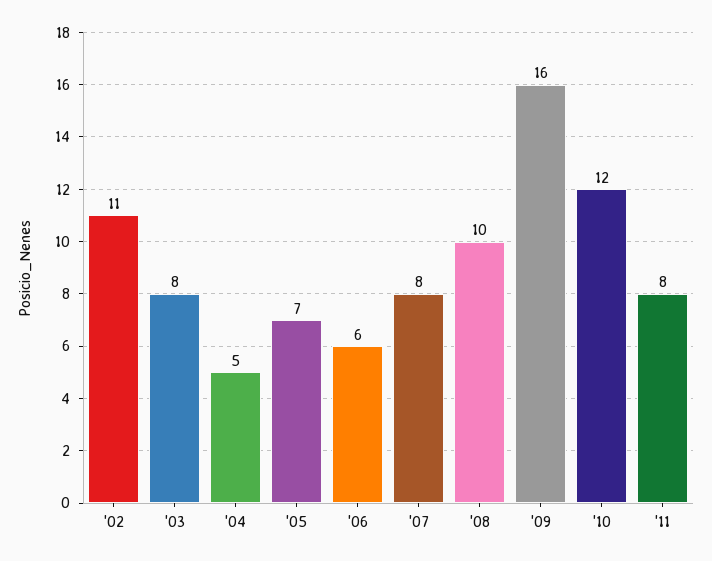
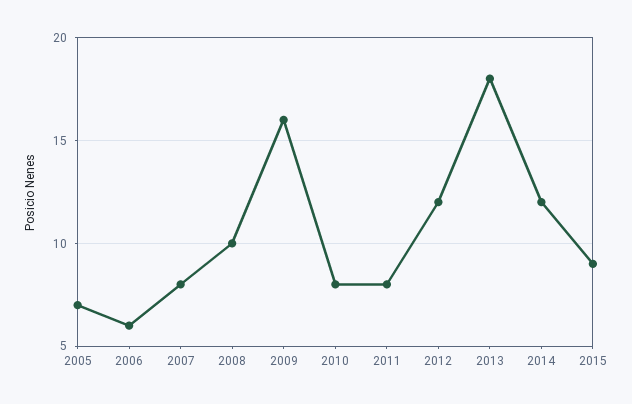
'02: 11 -> none
'03: 8 -> none
'04: 5 -> none
'10: 12 -> 8
2012: none -> 12
2013: none -> 18
2014: none -> 12
2015: none -> 9

